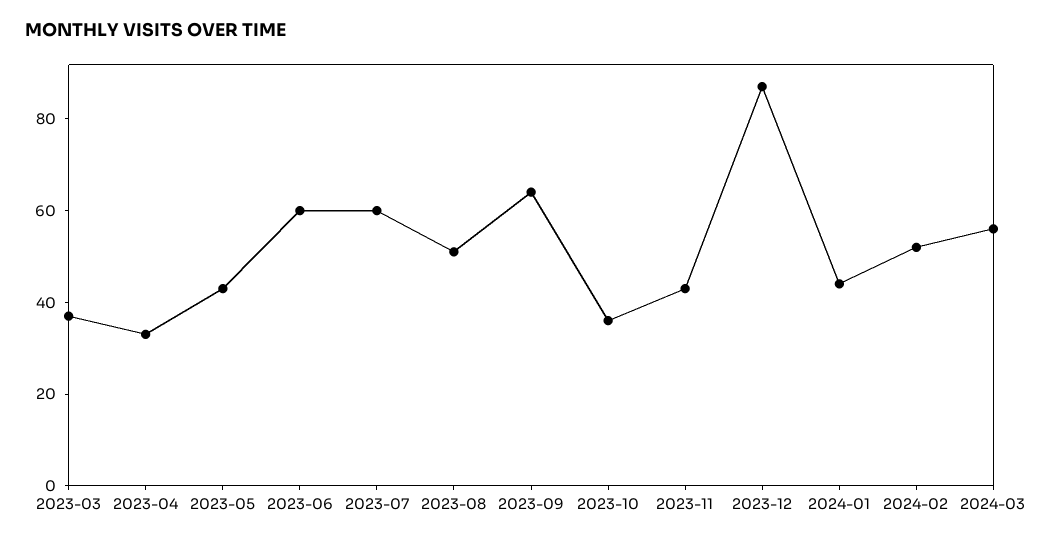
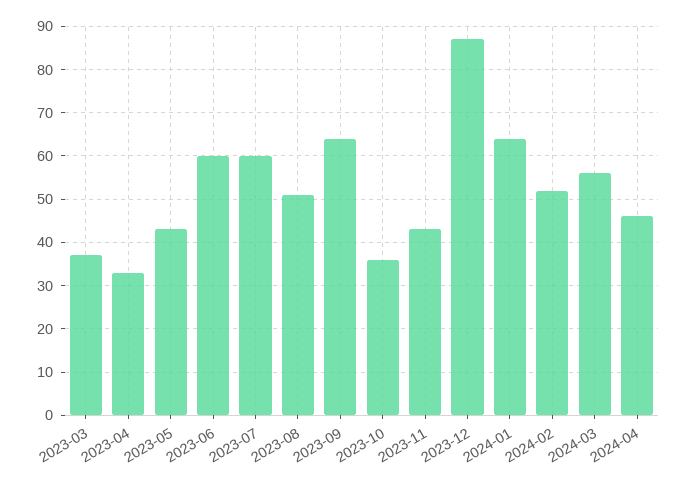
2024-01: 45 -> 65
2024-04: none -> 45

